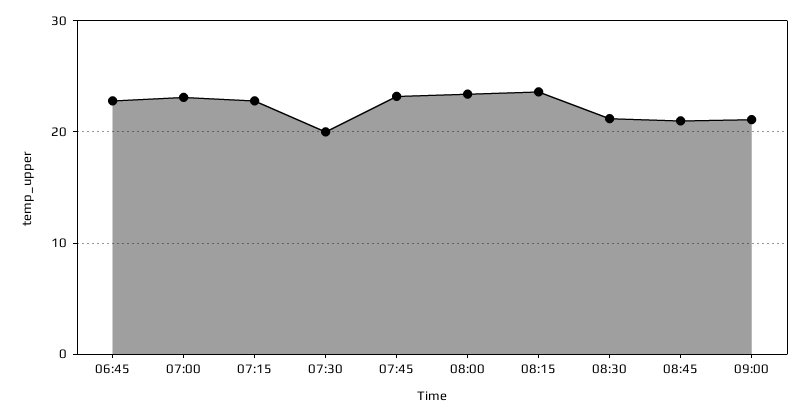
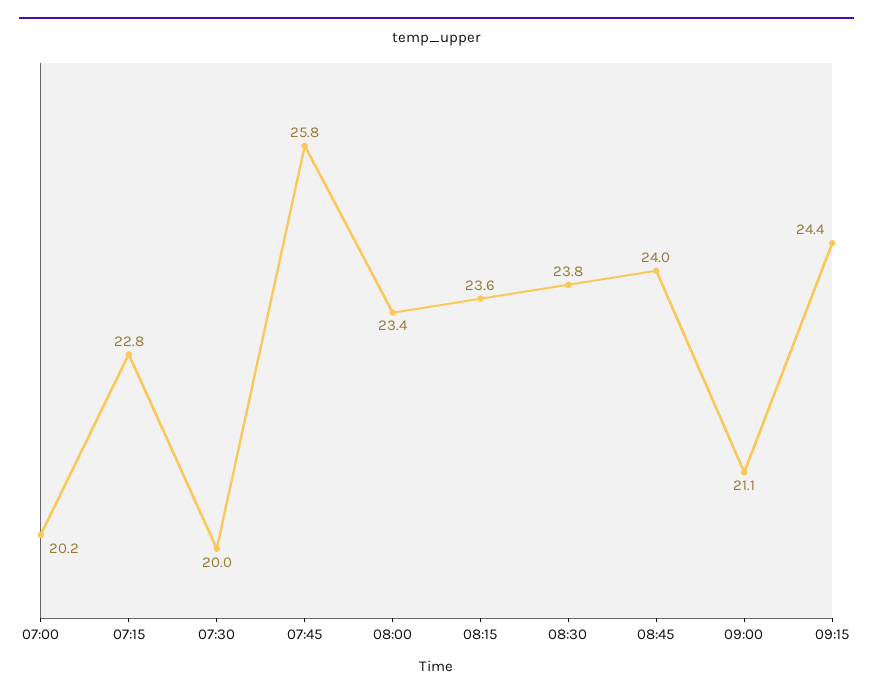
06:45: 23 -> none
07:00: 23 -> 20.2
07:45: 23 -> 25.8
08:30: 21 -> 23.8
08:45: 21 -> 24
09:15: none -> 24.4

